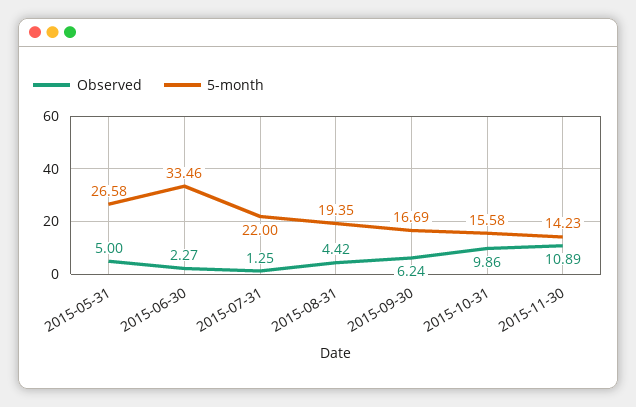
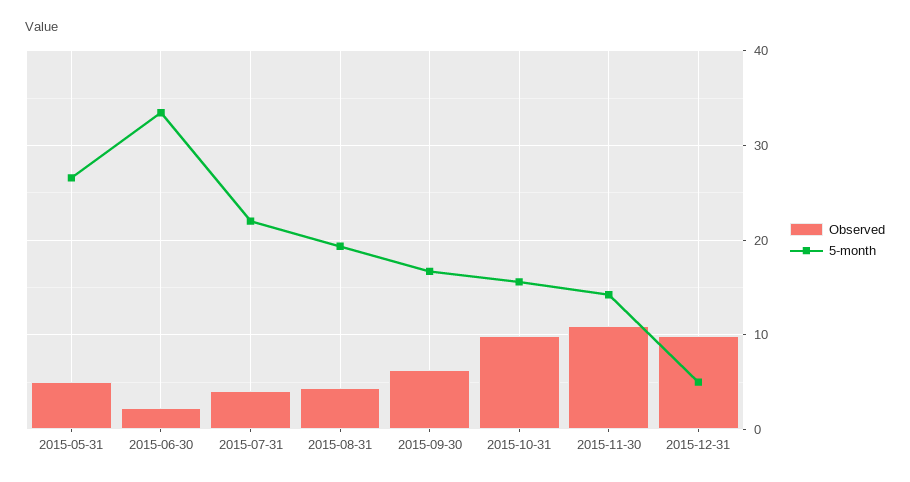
Observed, 2015-07-31: 1.25 -> 4
Observed, 2015-12-31: none -> 10
5-month, 2015-12-31: none -> 5

